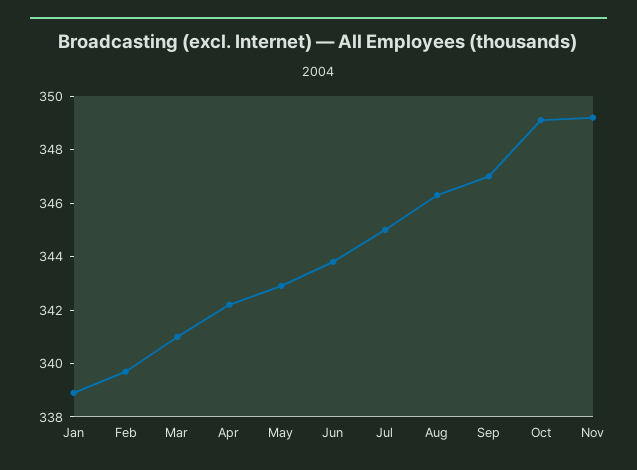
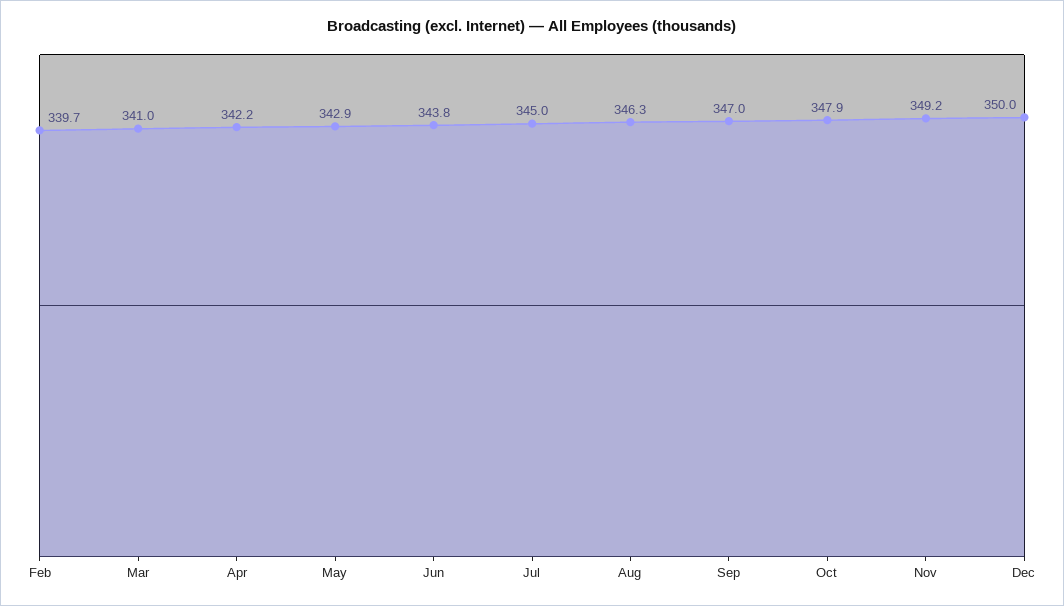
Jan: 339 -> none
Oct: 349 -> 347.9
Dec: none -> 350

